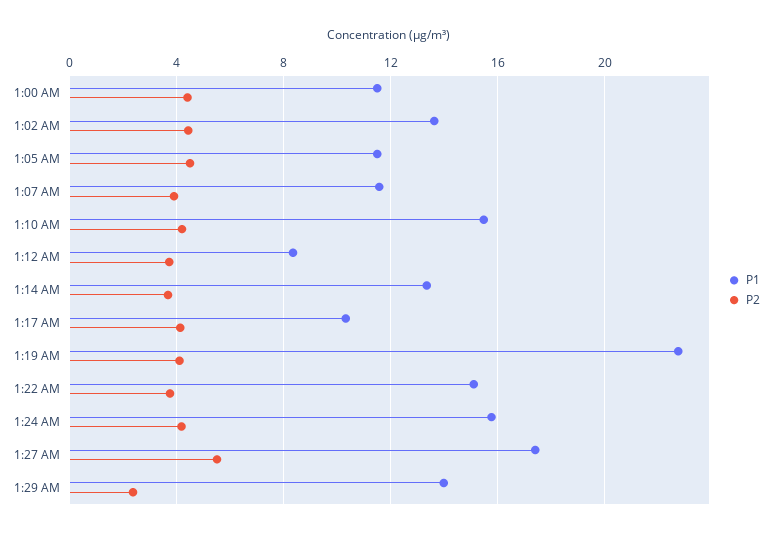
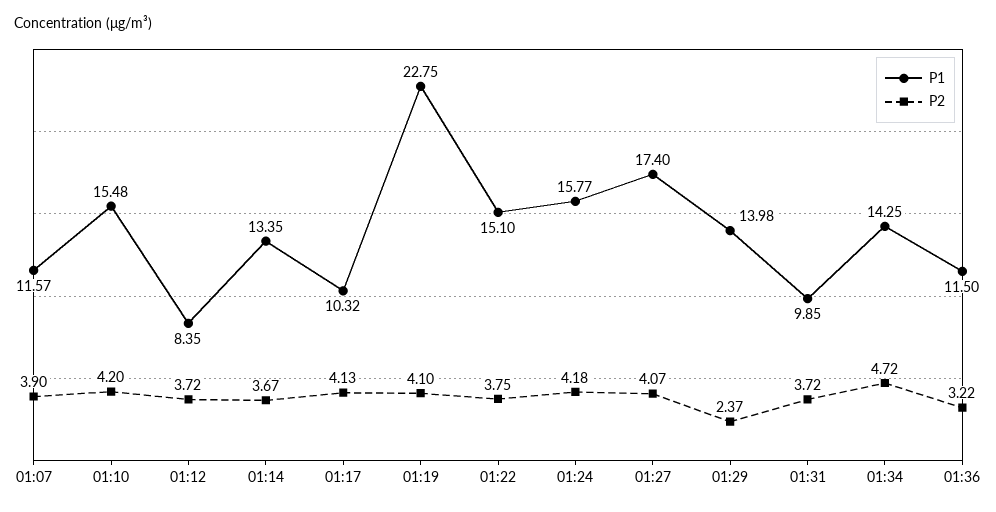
P1, 1:00 AM: 11.5 -> none
P2, 1:00 AM: 4.5 -> none
P1, 1:02 AM: 13.5 -> none
P2, 1:02 AM: 4.5 -> none
P1, 1:05 AM: 11.5 -> none
P2, 1:05 AM: 4.5 -> none
P2, 1:27 AM: 5.5 -> 4.07
P1, 01:31: none -> 9.85
P2, 01:31: none -> 3.72
P1, 01:34: none -> 14.25
P2, 01:34: none -> 4.72
P1, 01:36: none -> 11.5
P2, 01:36: none -> 3.22

